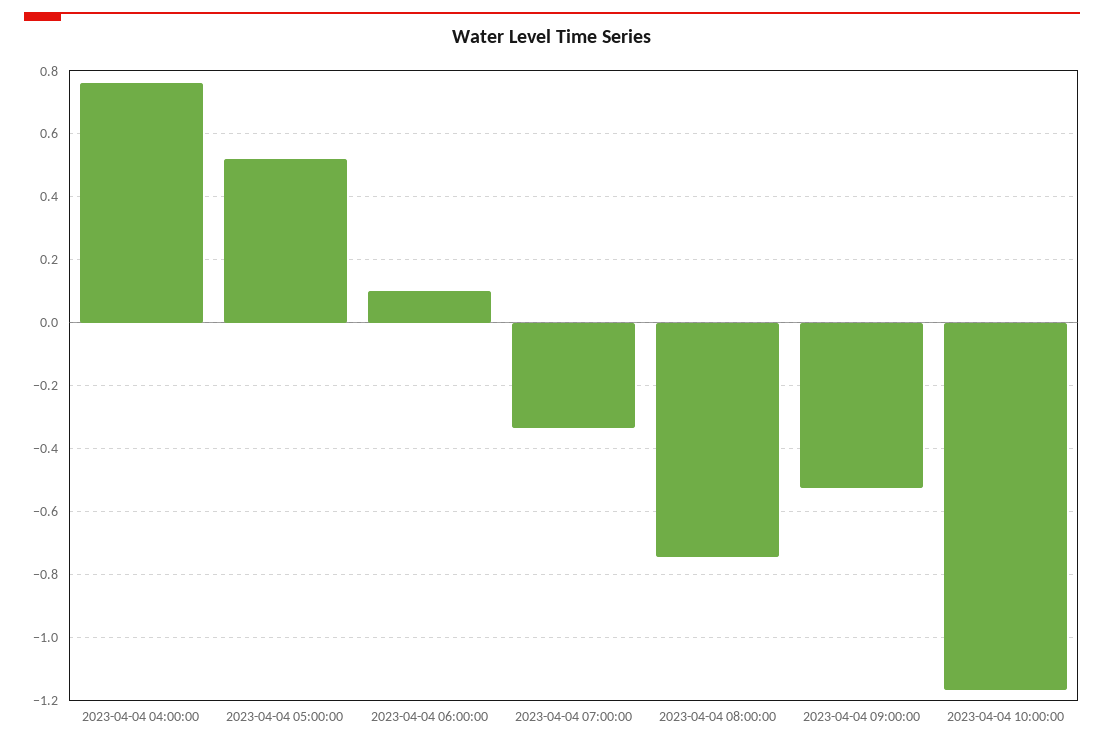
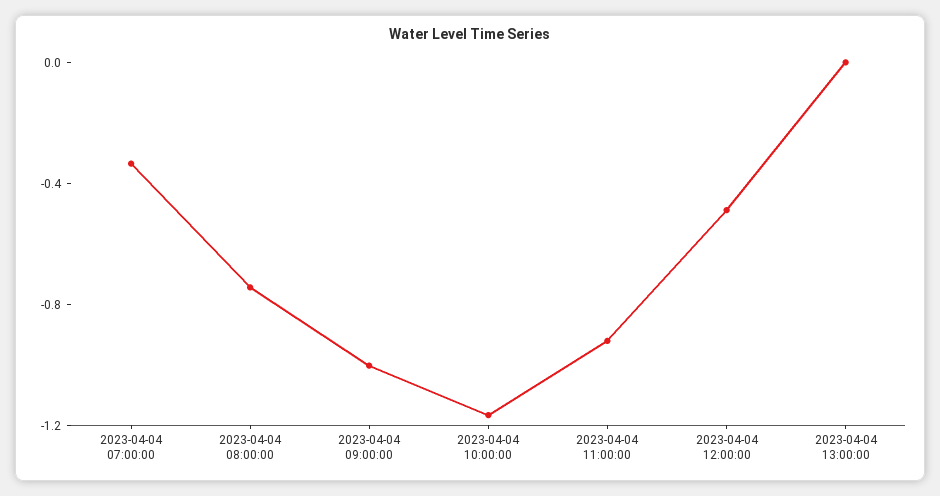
2023-04-04 04:00:00: 0.76 -> none
2023-04-04 05:00:00: 0.52 -> none
2023-04-04 06:00:00: 0.1 -> none
2023-04-04 09:00:00: -0.52 -> -1
2023-04-04 11:00:00: none -> -0.9
2023-04-04 12:00:00: none -> -0.5
2023-04-04 13:00:00: none -> 0

